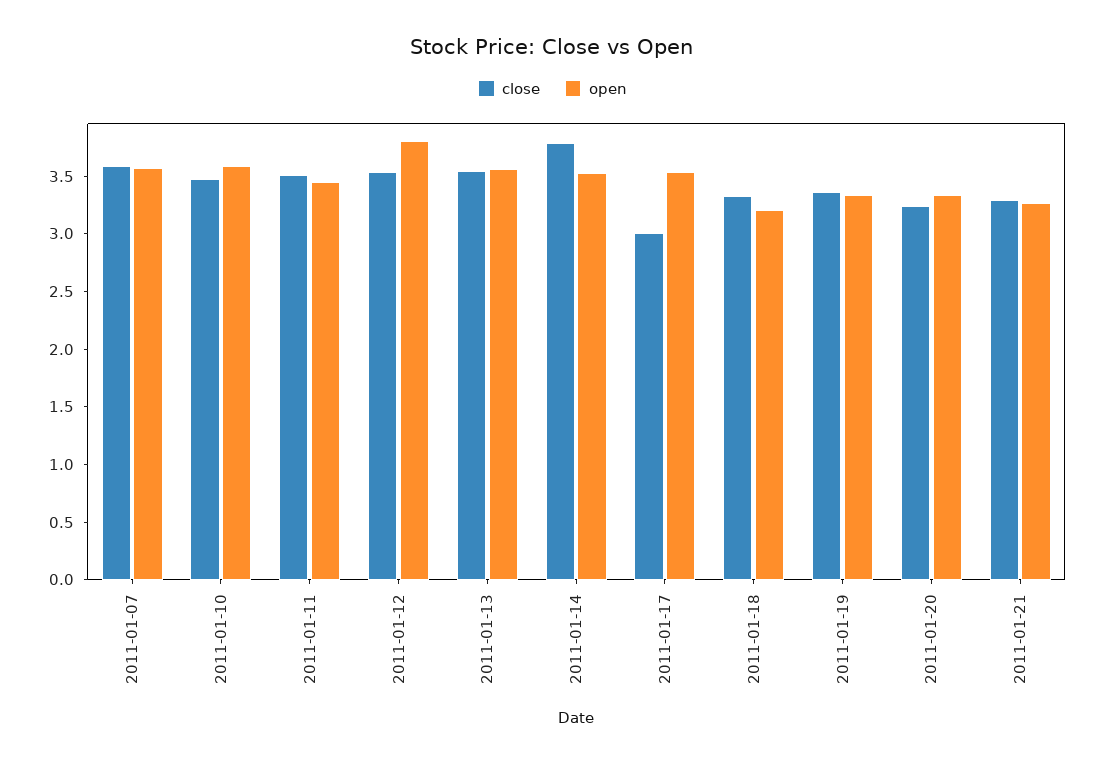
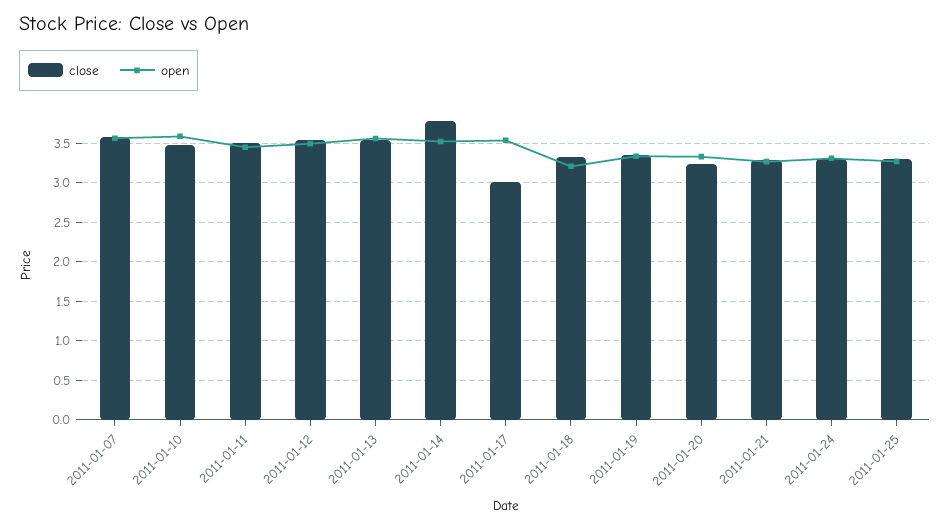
open, 2011-01-12: 3.8 -> 3.5
close, 2011-01-24: none -> 3.3
open, 2011-01-24: none -> 3.3
close, 2011-01-25: none -> 3.3
open, 2011-01-25: none -> 3.3

